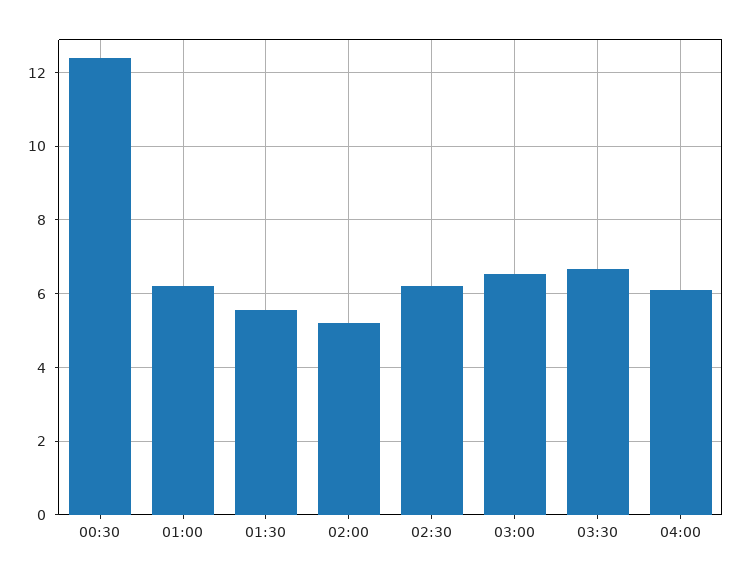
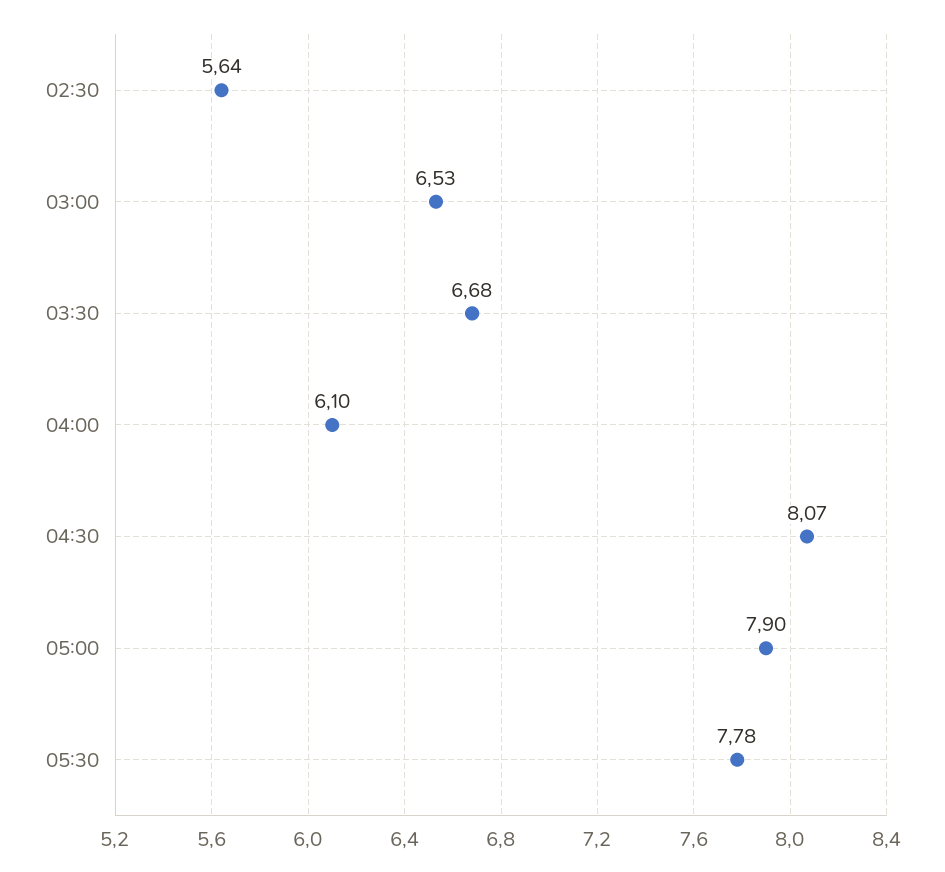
00:30: 12.4 -> none
01:00: 6.2 -> none
01:30: 5.6 -> none
02:00: 5.2 -> none
02:30: 6.2 -> 5.64
04:30: none -> 8.07
05:00: none -> 7.9
05:30: none -> 7.78

